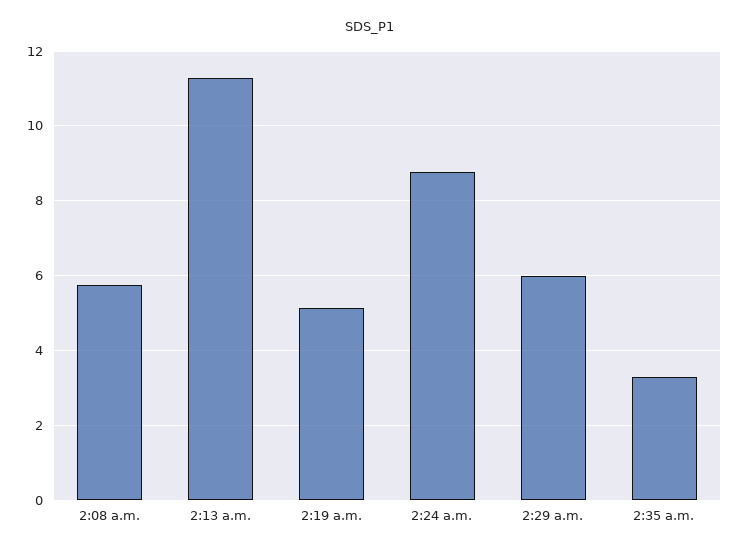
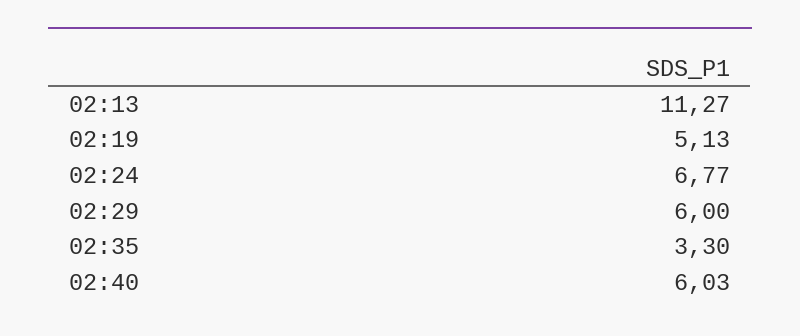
2:08 a.m.: 5.8 -> none
2:24 a.m.: 8.8 -> 6.77
02:40: none -> 6.03

